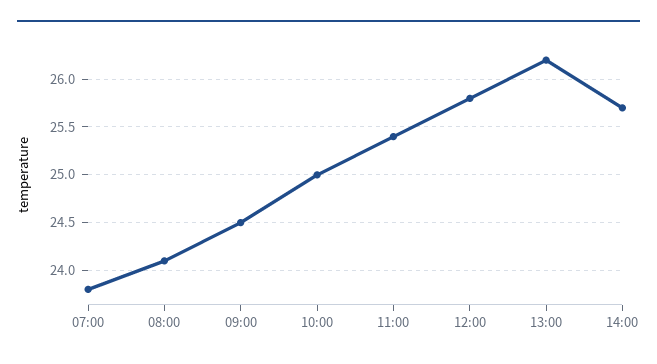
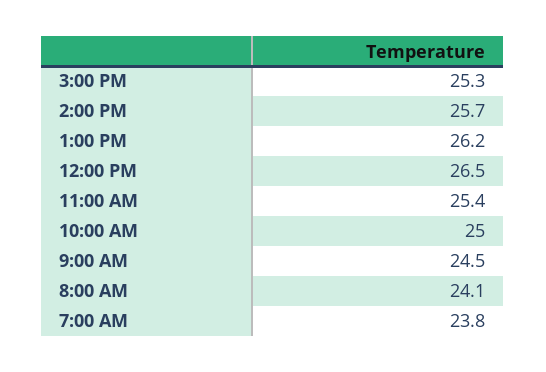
12:00: 25.8 -> 26.5
3:00 PM: none -> 25.3

